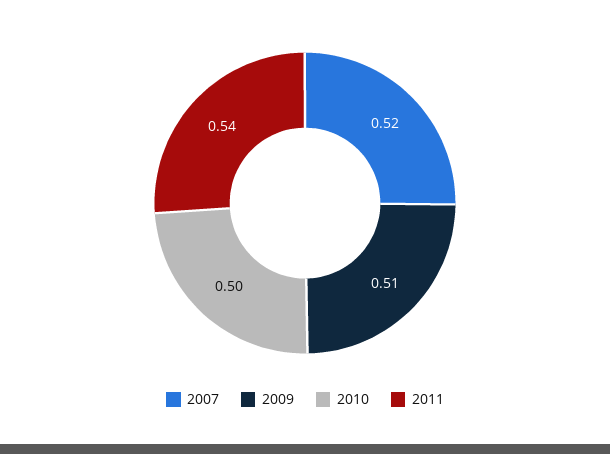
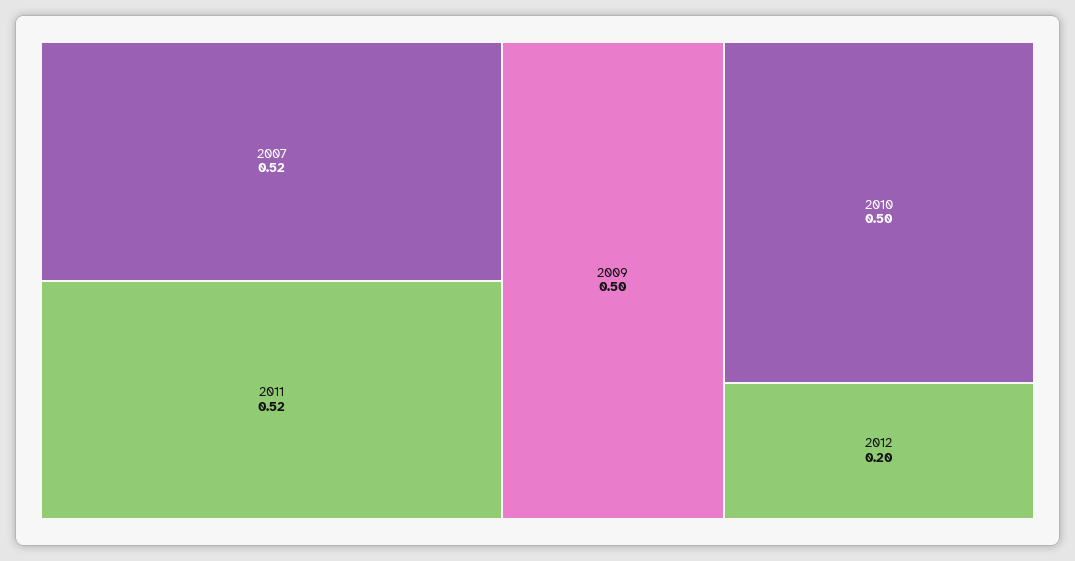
2009: 0.51 -> 0.5
2011: 0.54 -> 0.52
2012: none -> 0.2

